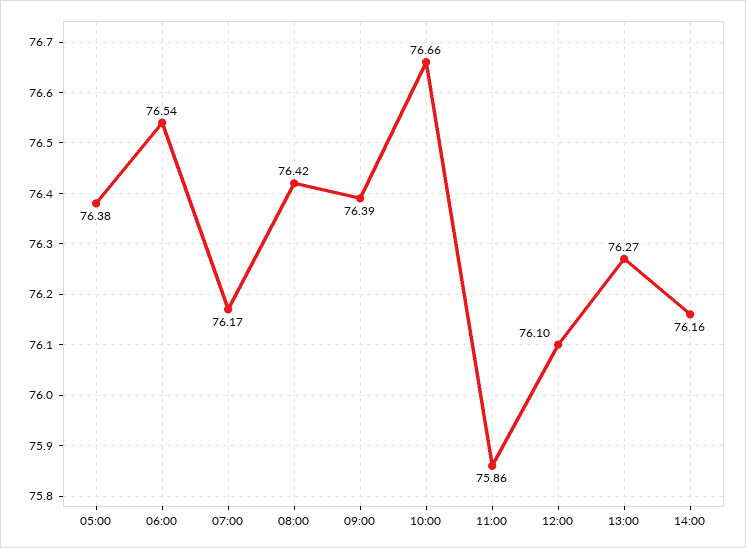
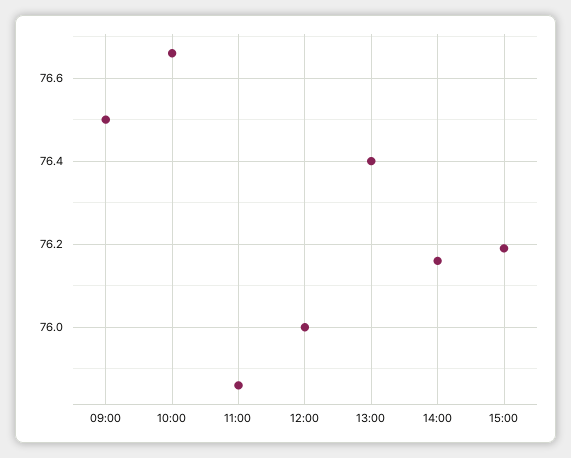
05:00: 76.38 -> none
06:00: 76.54 -> none
07:00: 76.17 -> none
08:00: 76.42 -> none
09:00: 76.39 -> 76.5
12:00: 76.1 -> 76
13:00: 76.27 -> 76.4
15:00: none -> 76.2

